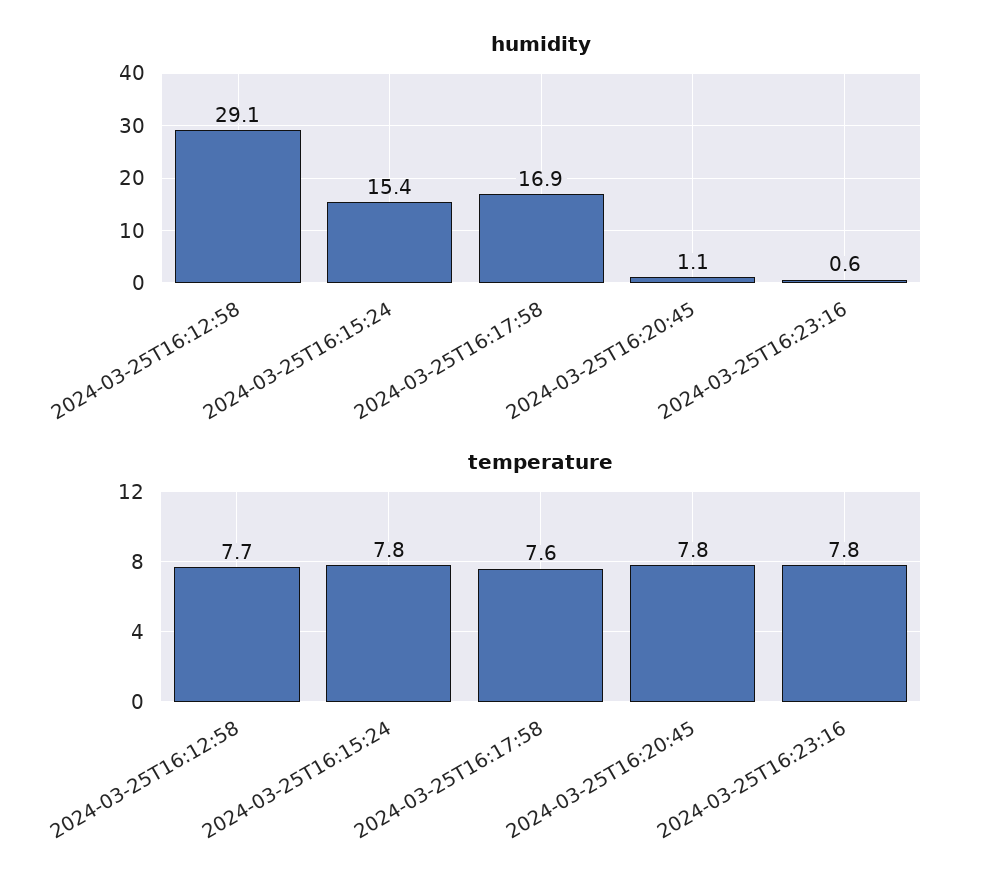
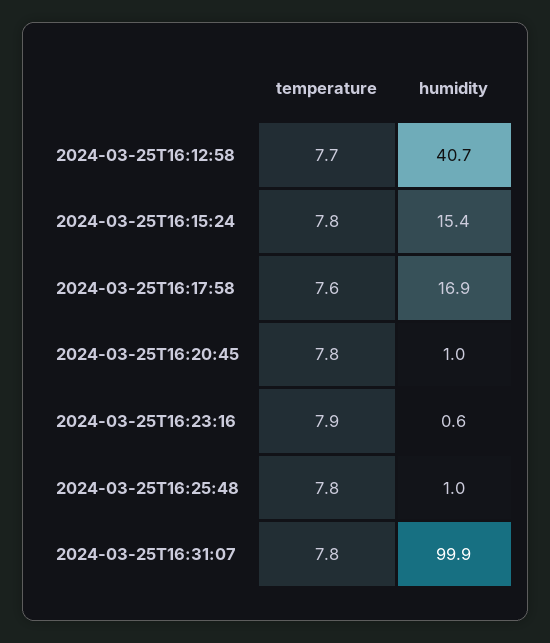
humidity, 2024-03-25T16:12:58: 29.1 -> 40.7
humidity, 2024-03-25T16:20:45: 1.1 -> 1
temperature, 2024-03-25T16:23:16: 7.8 -> 7.9
temperature, 2024-03-25T16:25:48: none -> 7.8
humidity, 2024-03-25T16:25:48: none -> 1
temperature, 2024-03-25T16:31:07: none -> 7.8
humidity, 2024-03-25T16:31:07: none -> 99.9

